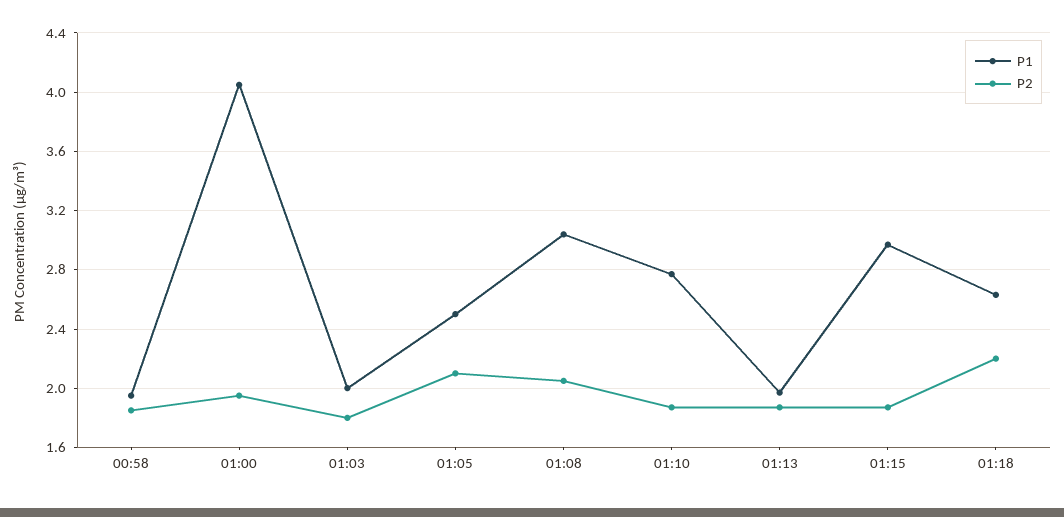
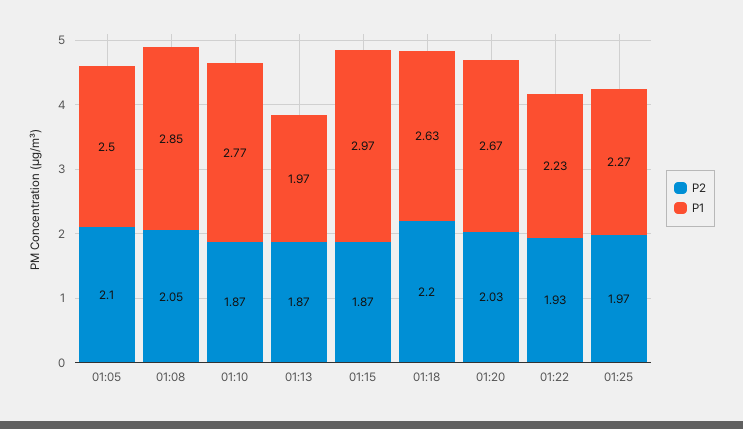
P1, 00:58: 1.95 -> none
P2, 00:58: 1.85 -> none
P1, 01:00: 4.05 -> none
P2, 01:00: 1.95 -> none
P1, 01:03: 2 -> none
P2, 01:03: 1.8 -> none
P1, 01:08: 3.05 -> 2.85
P2, 01:20: none -> 2.03
P1, 01:20: none -> 2.67
P2, 01:22: none -> 1.93
P1, 01:22: none -> 2.23
P2, 01:25: none -> 1.97
P1, 01:25: none -> 2.27

